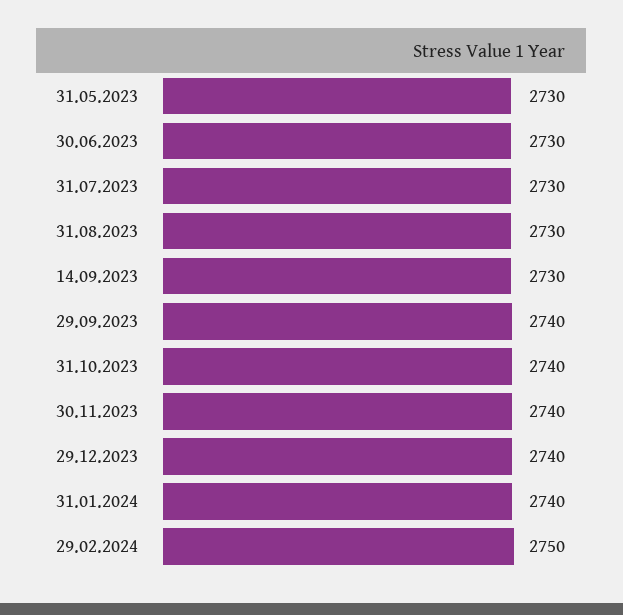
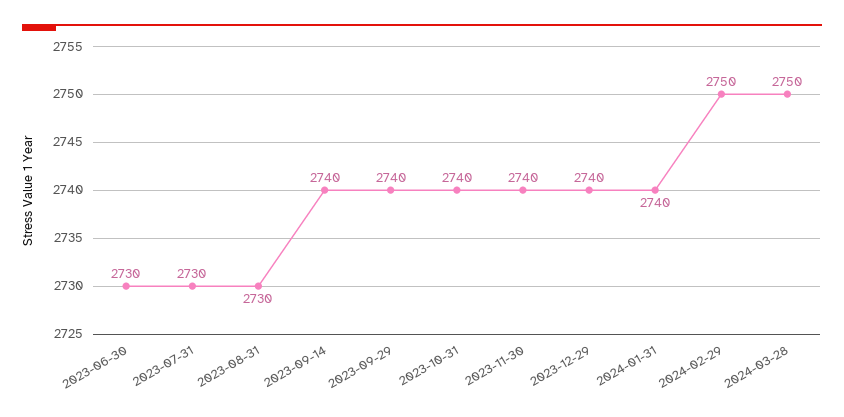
31.05.2023: 2730 -> none
14.09.2023: 2730 -> 2740
2024-03-28: none -> 2750

